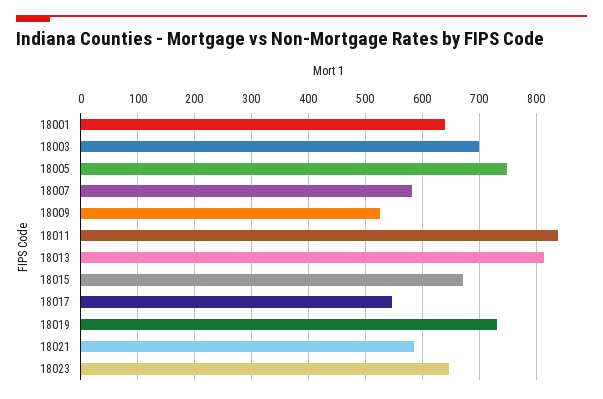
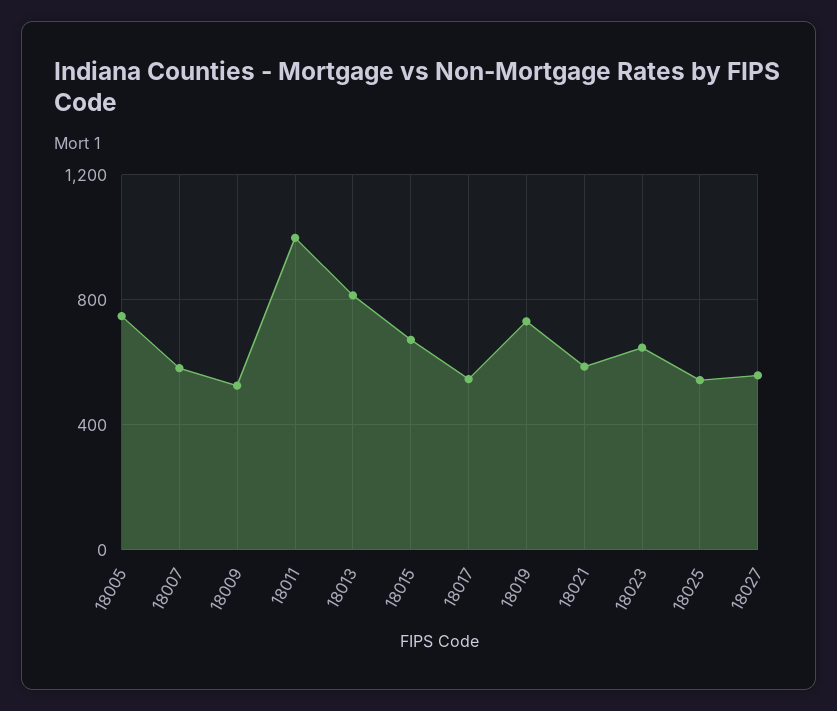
18001: 640 -> none
18003: 700 -> none
18011: 840 -> 1000
18025: none -> 550
18027: none -> 550

